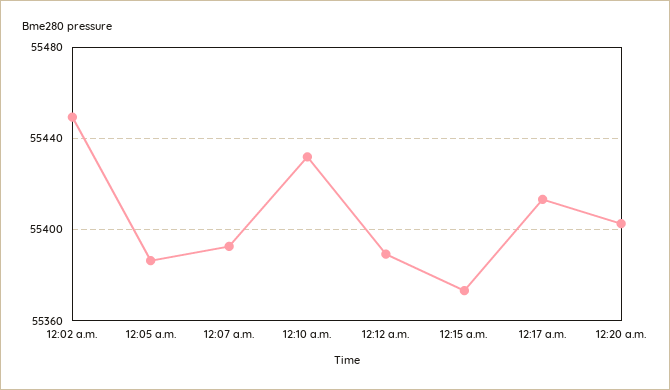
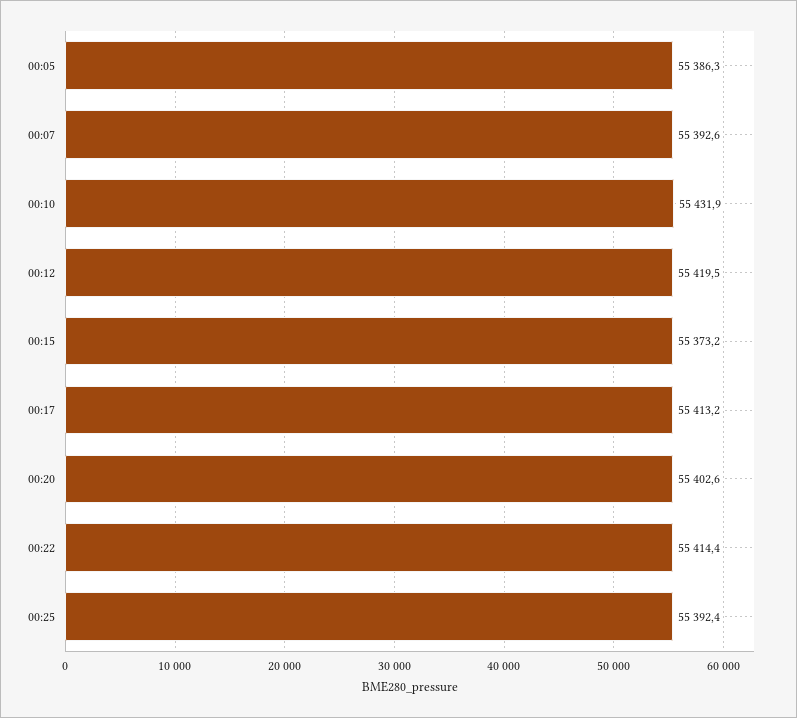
12:02 a.m.: 55450 -> none
12:12 a.m.: 55390 -> 55419.5
00:22: none -> 55414.4
00:25: none -> 55392.4

